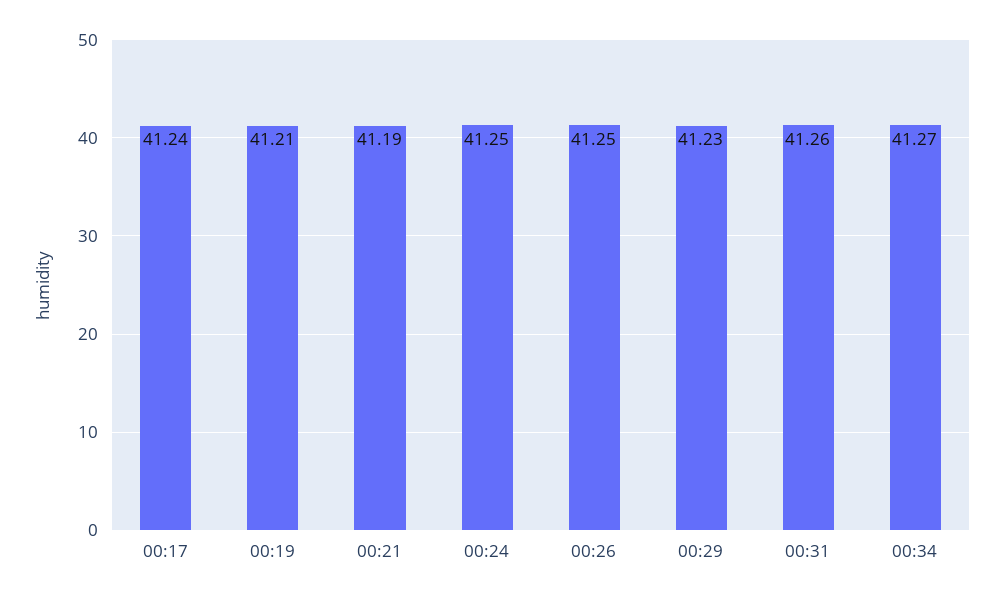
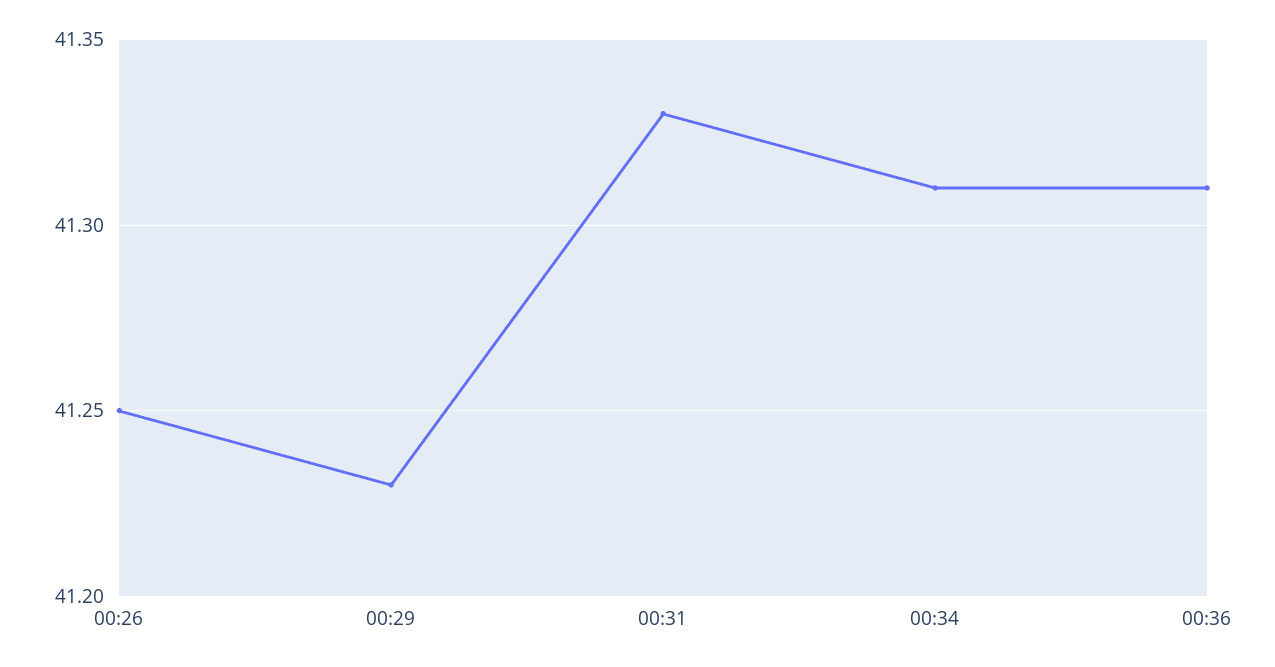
00:17: 41.24 -> none
00:19: 41.21 -> none
00:21: 41.19 -> none
00:24: 41.25 -> none
00:31: 41.26 -> 41.33
00:34: 41.27 -> 41.31
00:36: none -> 41.31

